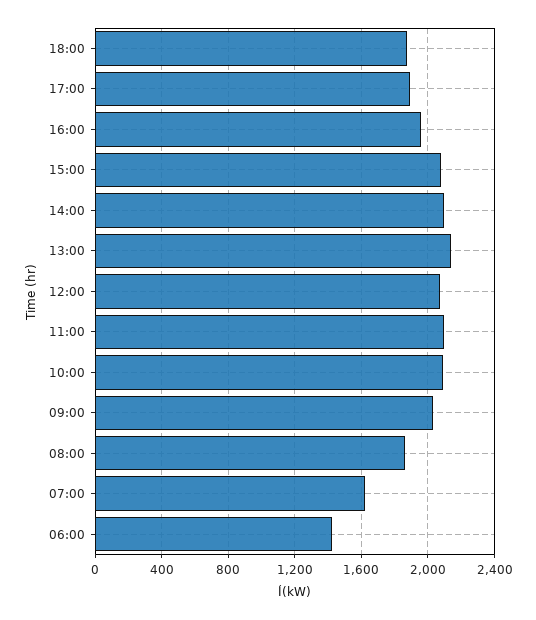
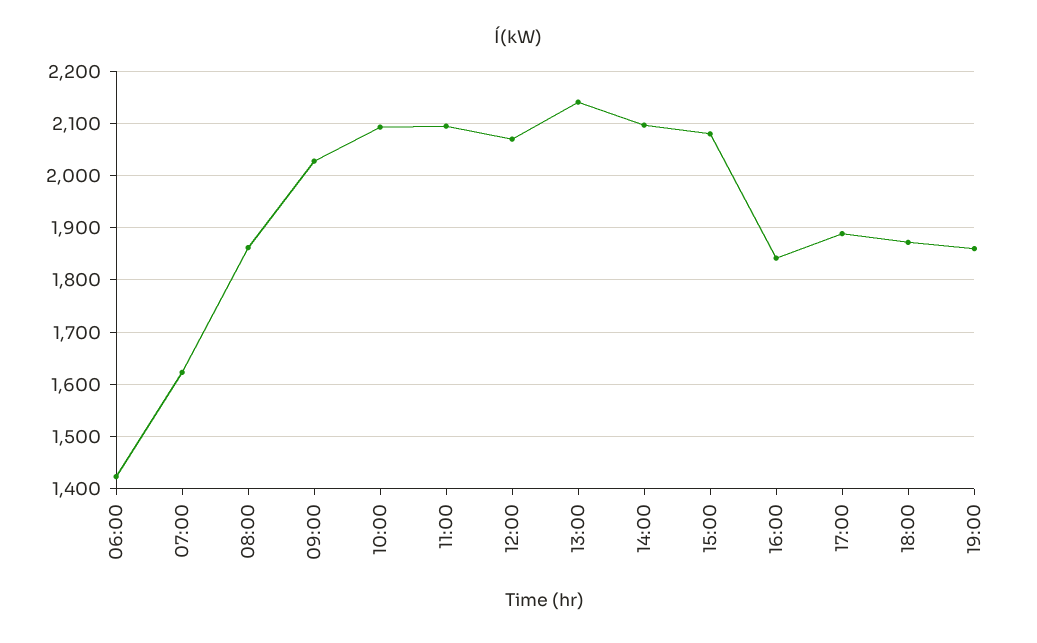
16:00: 1950 -> 1840
19:00: none -> 1860

